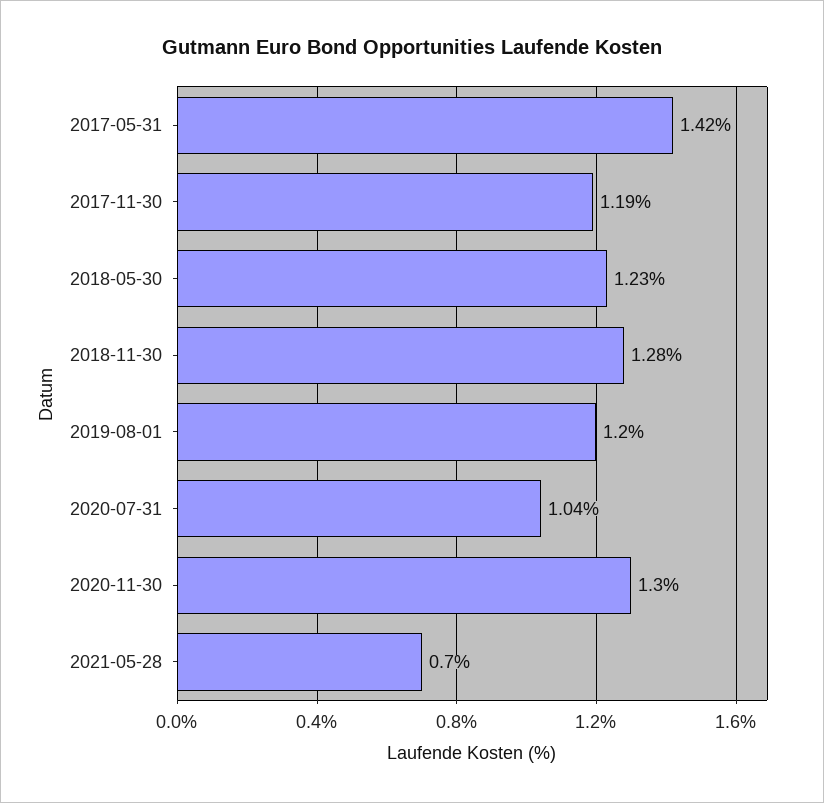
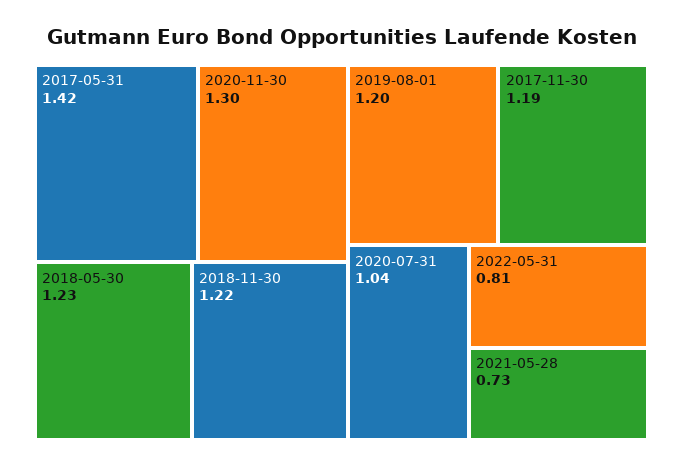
2018-11-30: 1.28 -> 1.22
2021-05-28: 0.7 -> 0.73
2022-05-31: none -> 0.81

